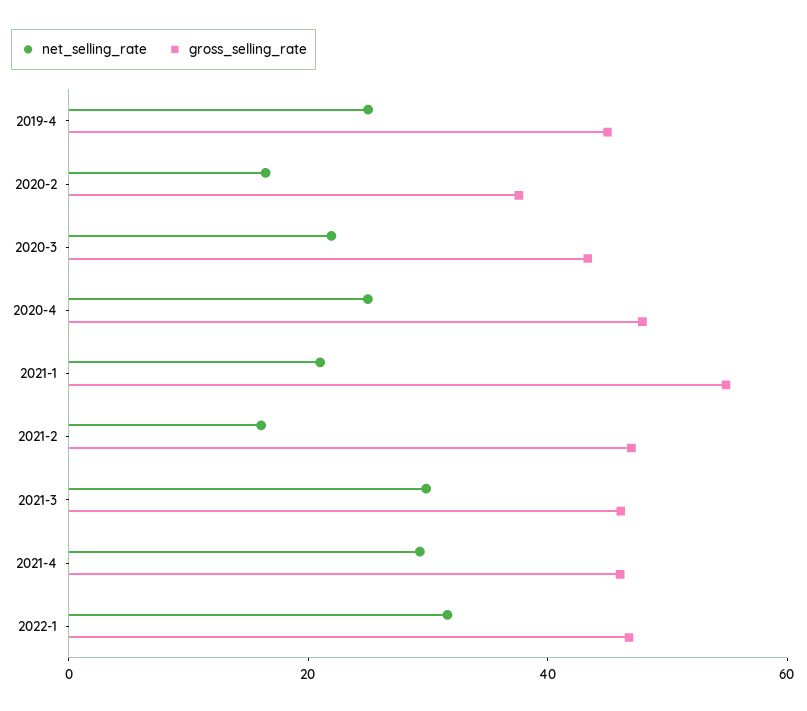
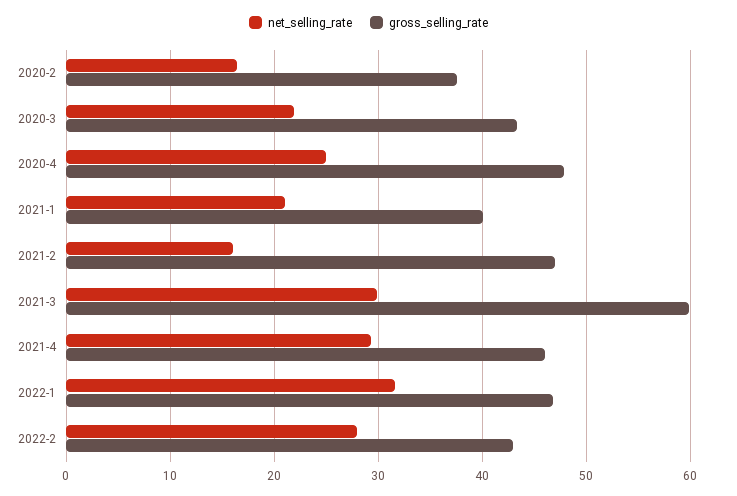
net_selling_rate, 2019-4: 25 -> none
gross_selling_rate, 2019-4: 45 -> none
gross_selling_rate, 2021-1: 55 -> 40
gross_selling_rate, 2021-3: 45 -> 60
net_selling_rate, 2022-2: none -> 28
gross_selling_rate, 2022-2: none -> 43

